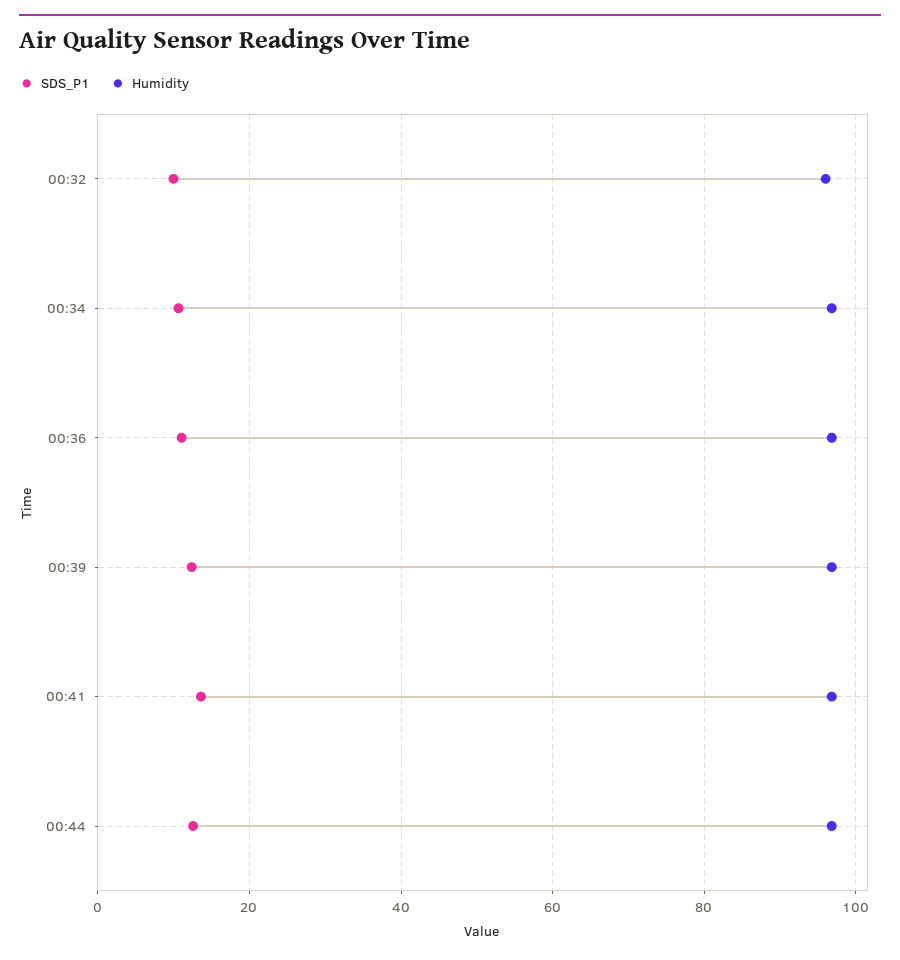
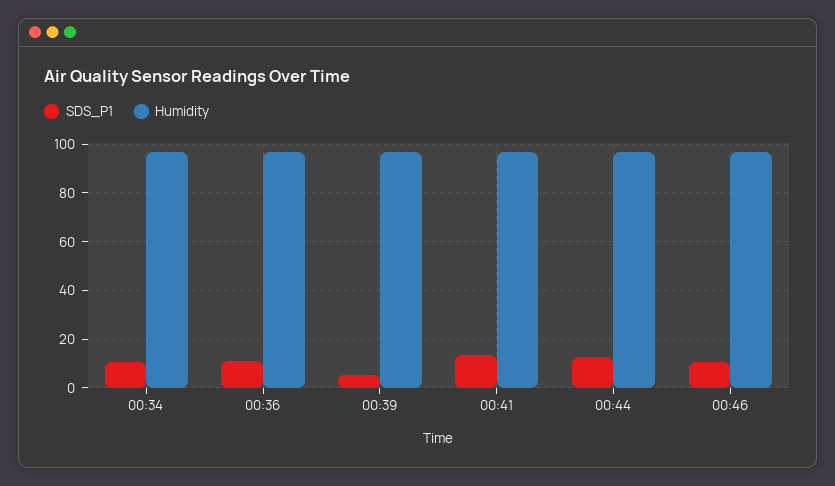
SDS_P1, 00:32: 10 -> none
Humidity, 00:32: 96 -> none
SDS_P1, 00:39: 12 -> 5
SDS_P1, 00:46: none -> 10
Humidity, 00:46: none -> 97.5

